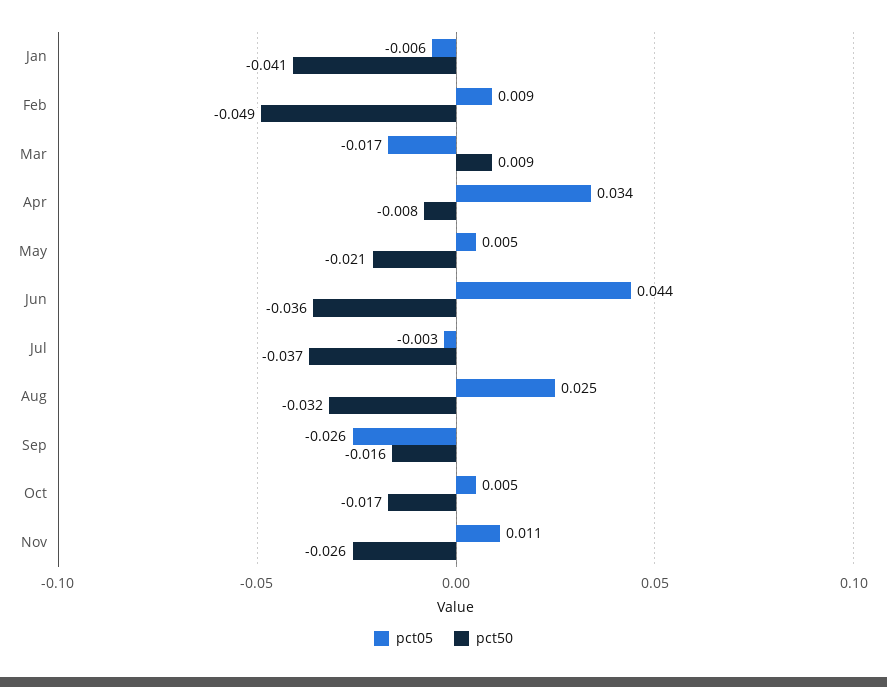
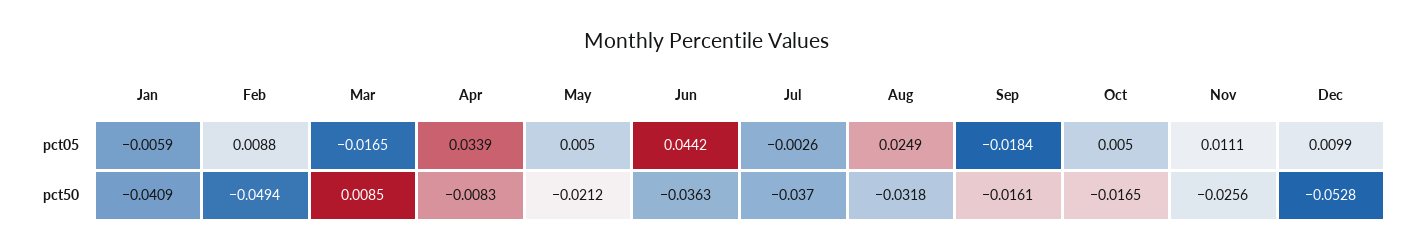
pct05, Sep: -0.026 -> -0.0184
pct05, Dec: none -> 0.0099
pct50, Dec: none -> -0.0528

